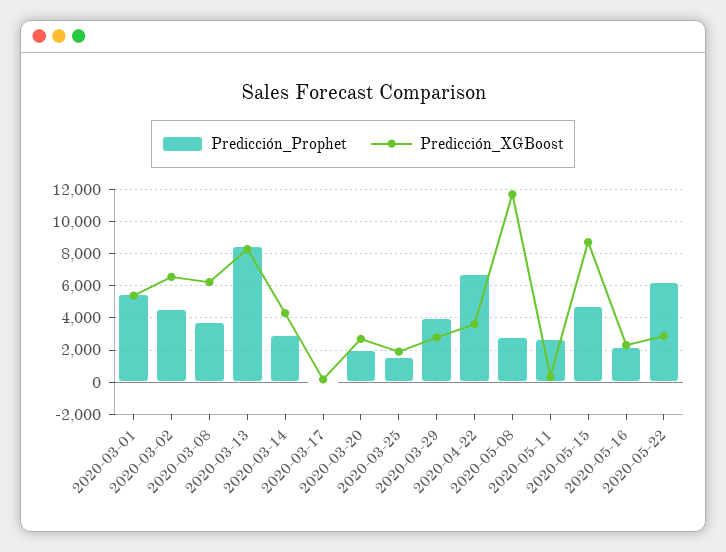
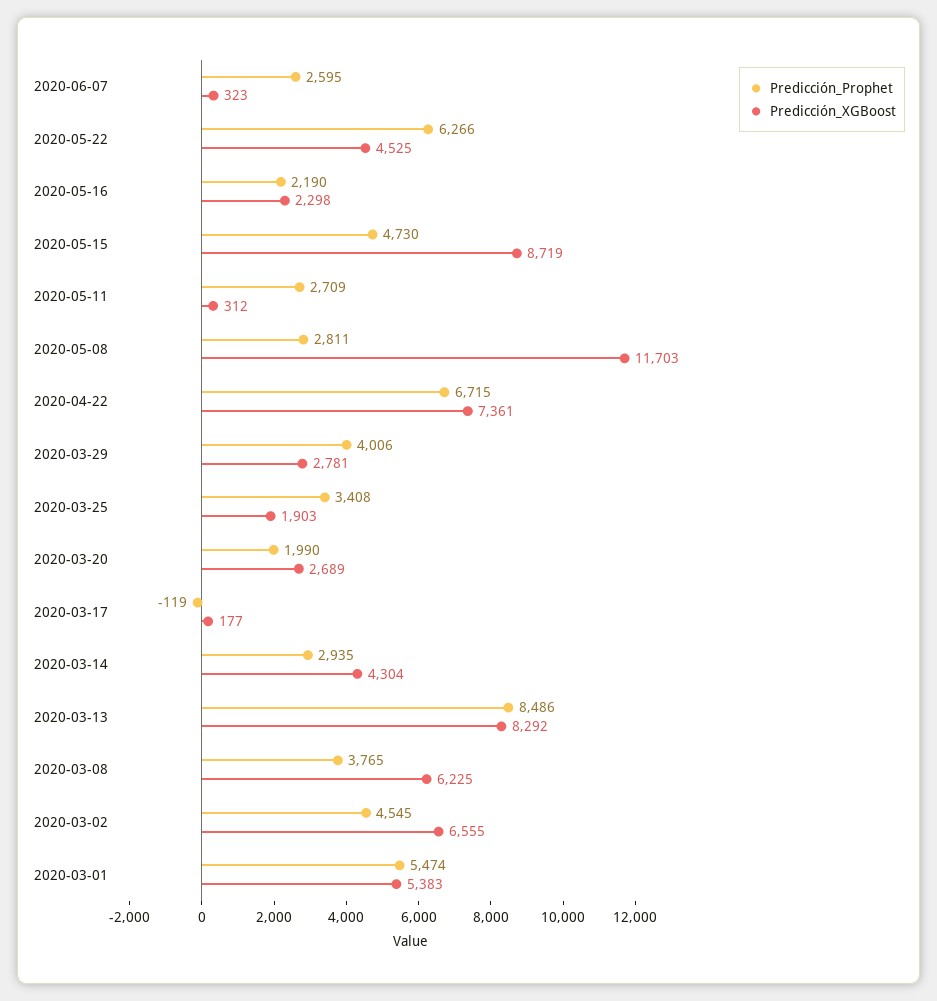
Predicción_Prophet, 2020-03-25: 1500 -> 3408
Predicción_XGBoost, 2020-04-22: 3500 -> 7361
Predicción_XGBoost, 2020-05-22: 3000 -> 4525
Predicción_Prophet, 2020-06-07: none -> 2595
Predicción_XGBoost, 2020-06-07: none -> 323

